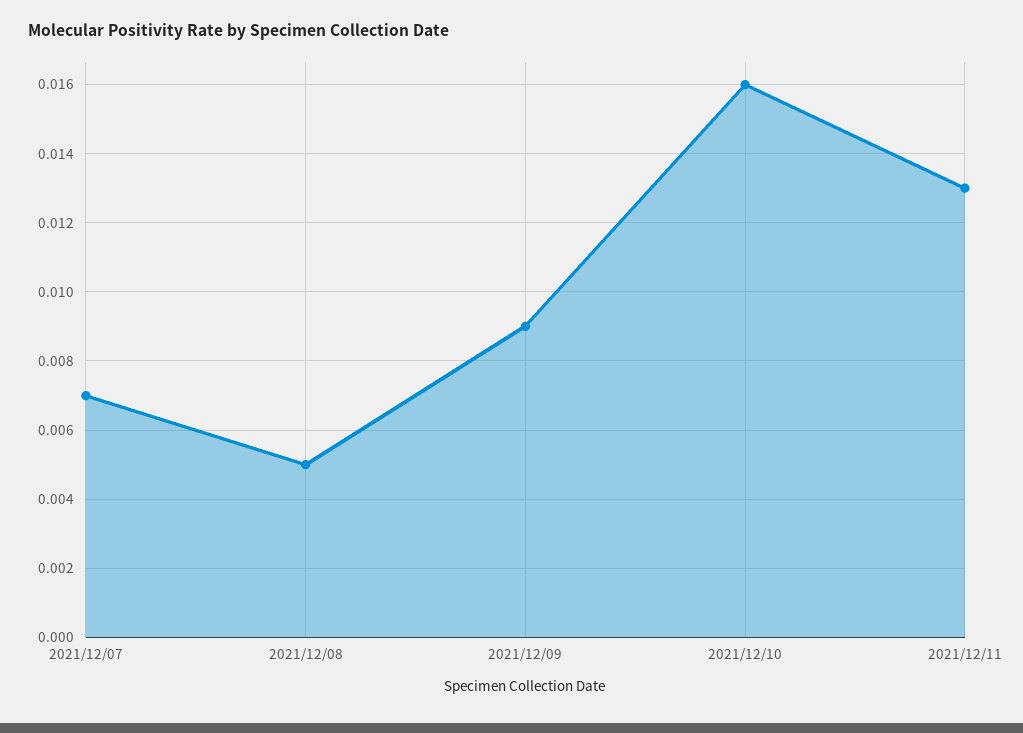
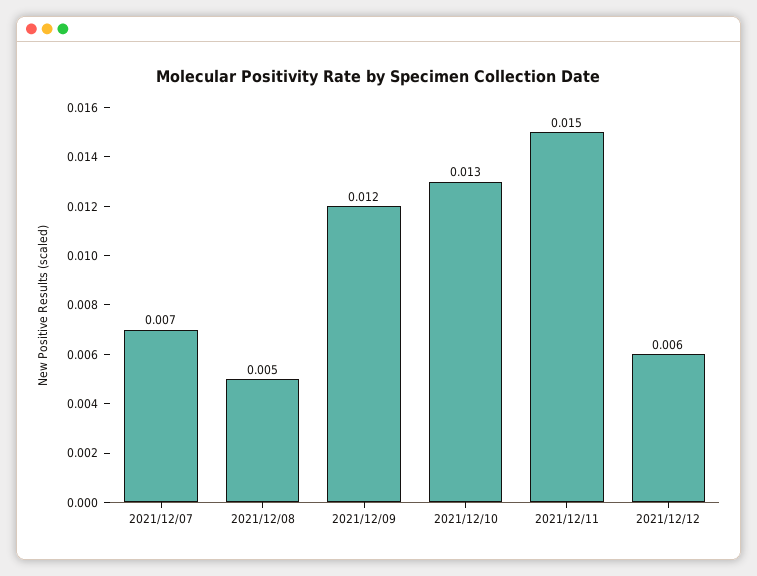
2021/12/09: 0.009 -> 0.012
2021/12/10: 0.016 -> 0.013
2021/12/11: 0.013 -> 0.015
2021/12/12: none -> 0.006

